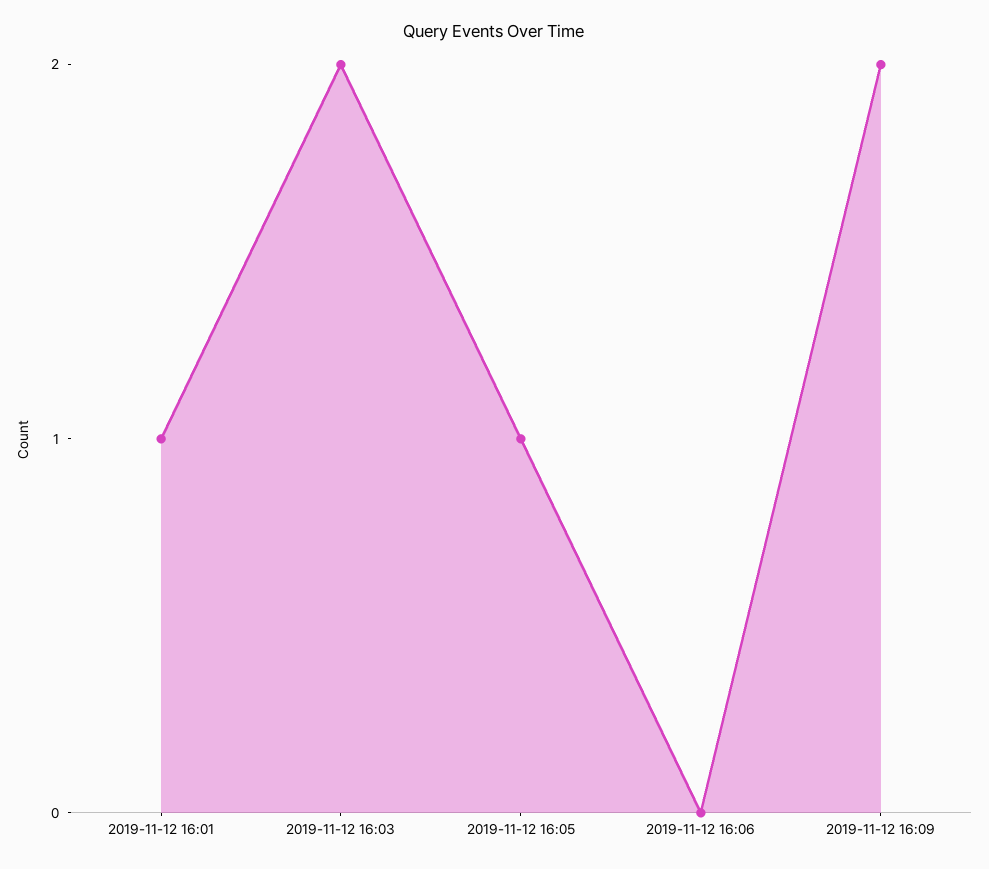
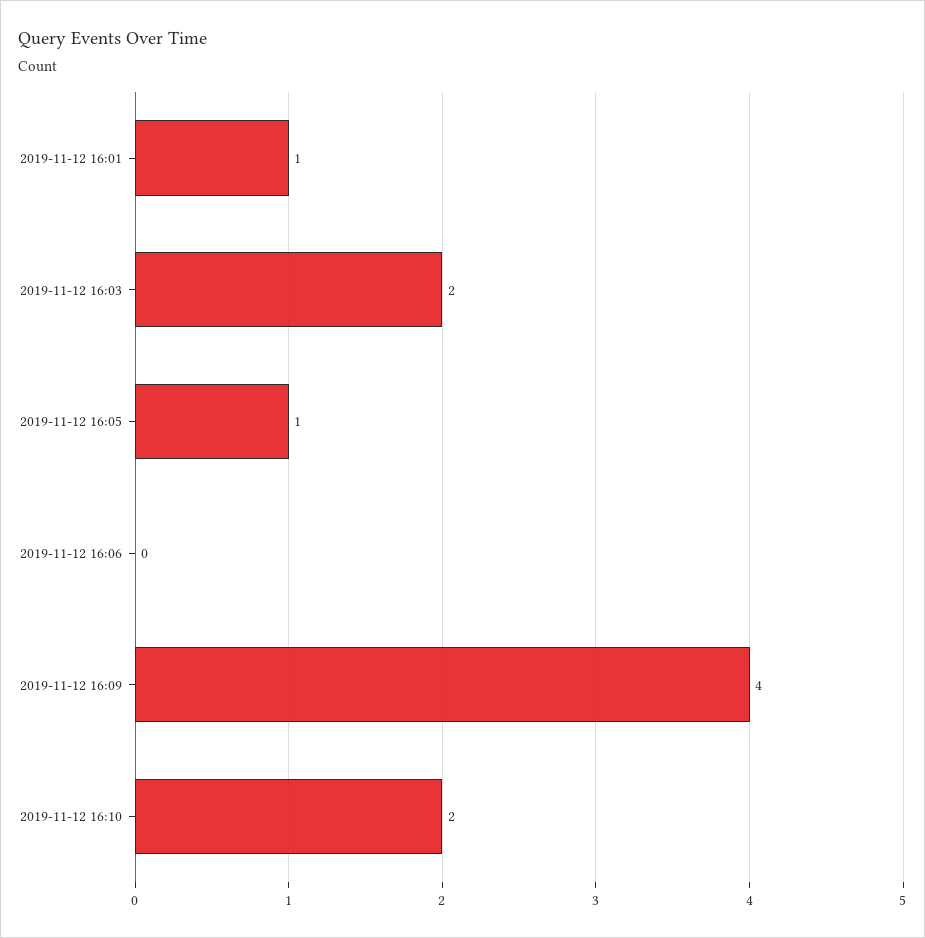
2019-11-12 16:09: 2 -> 4
2019-11-12 16:10: none -> 2

